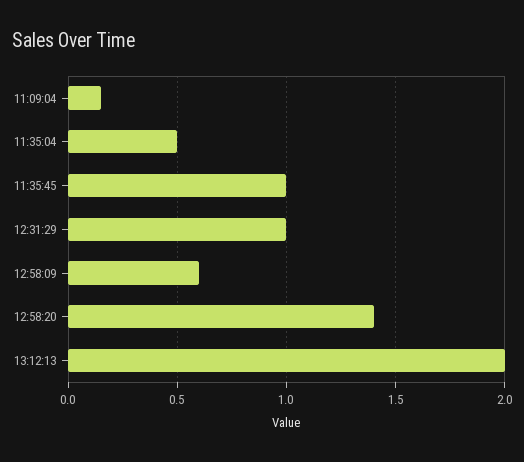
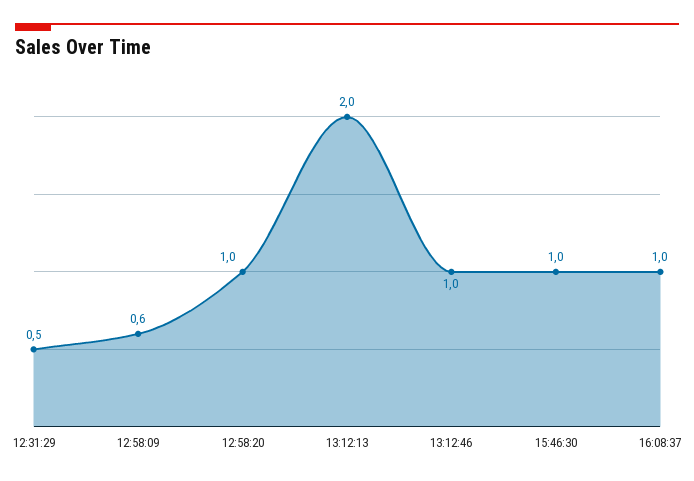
11:09:04: 0.15 -> none
11:35:04: 0.5 -> none
11:35:45: 1 -> none
12:31:29: 1 -> 0.5
12:58:20: 1.4 -> 1
13:12:46: none -> 1
15:46:30: none -> 1
16:08:37: none -> 1

